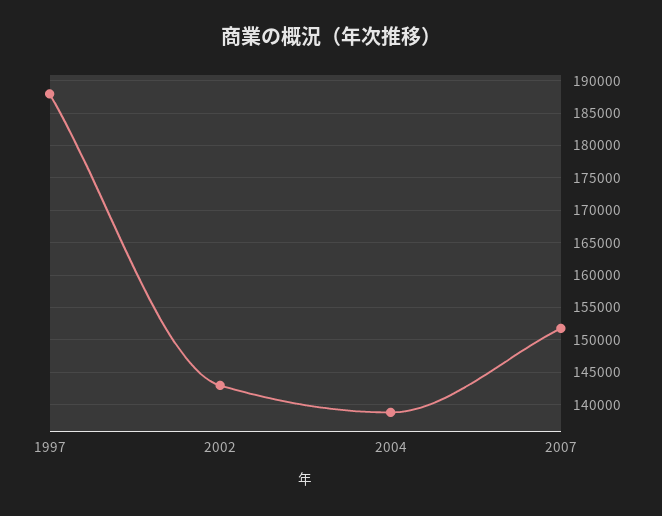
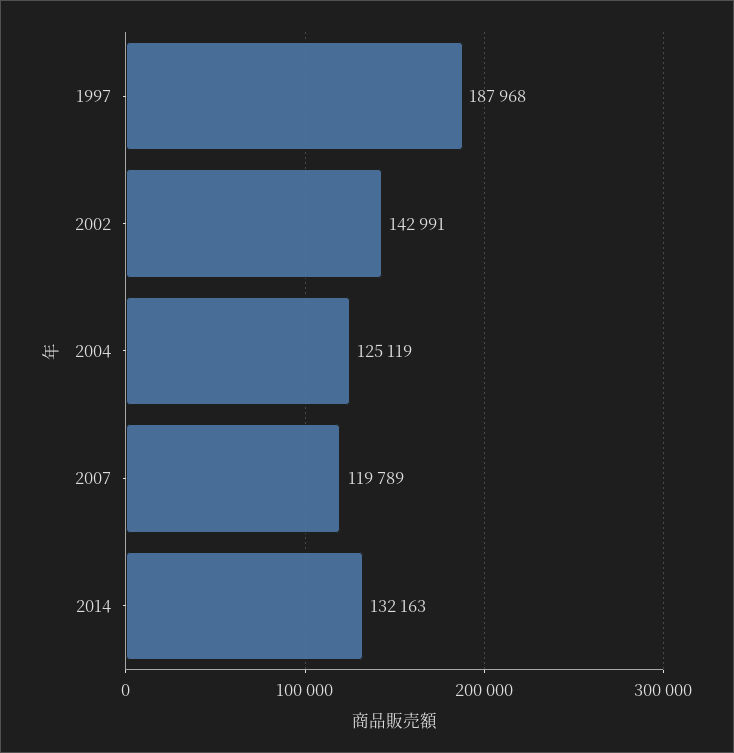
2004: 139000 -> 125119
2007: 152000 -> 119789
2014: none -> 132163

